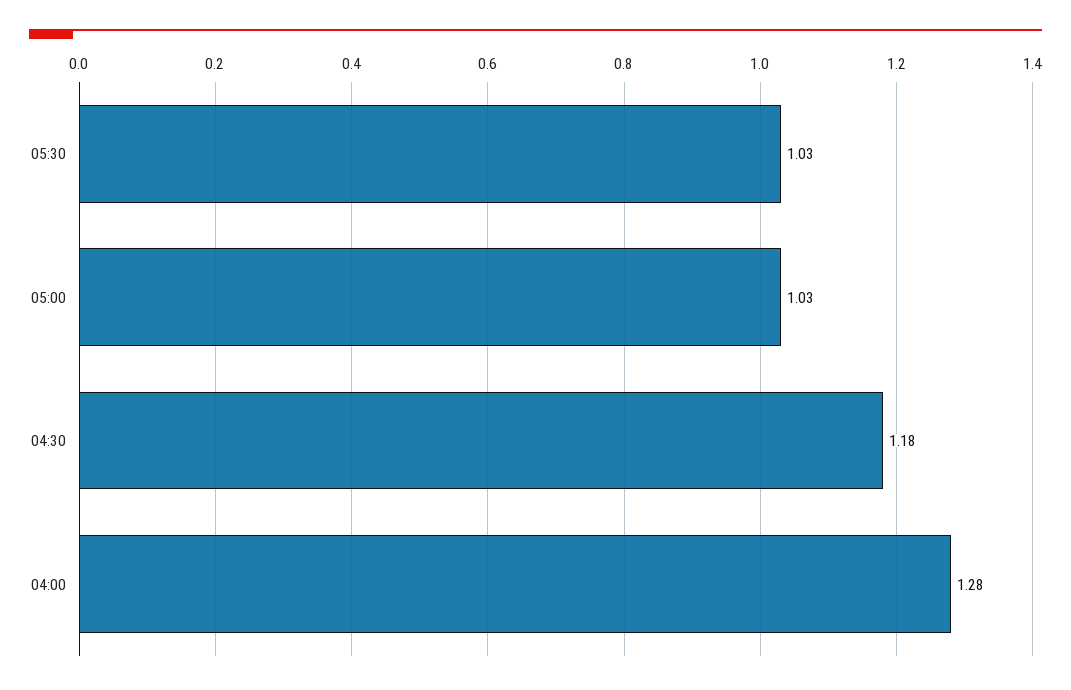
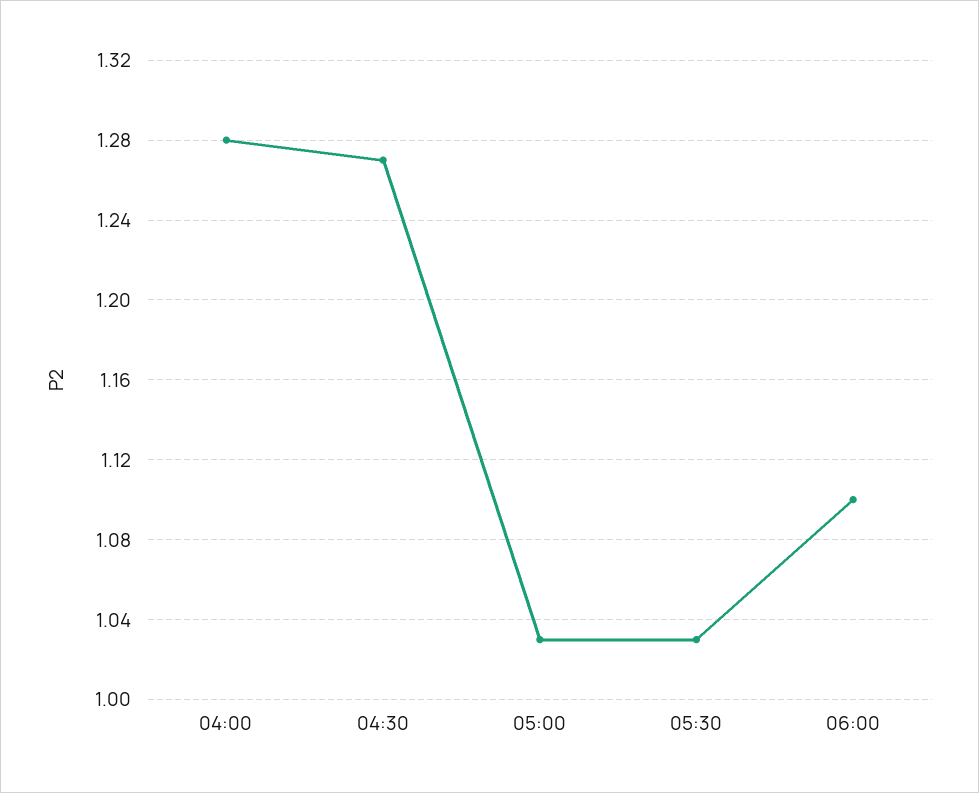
04:30: 1.18 -> 1.27
06:00: none -> 1.1

